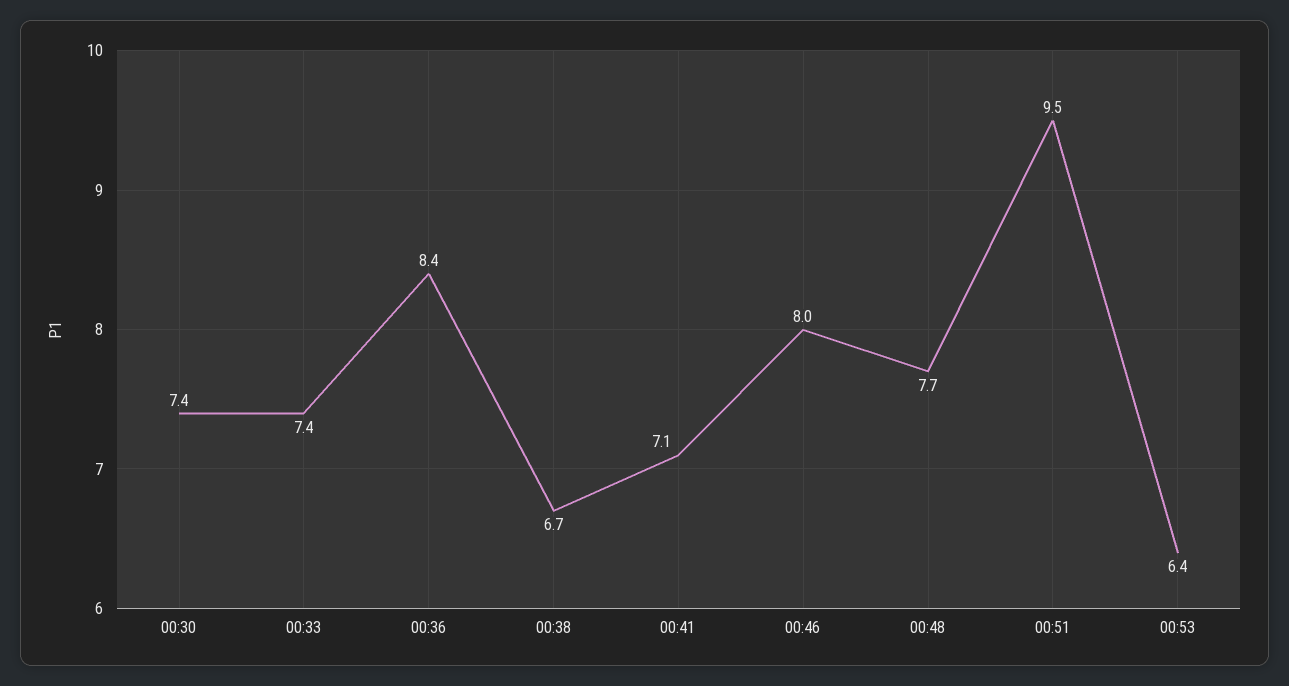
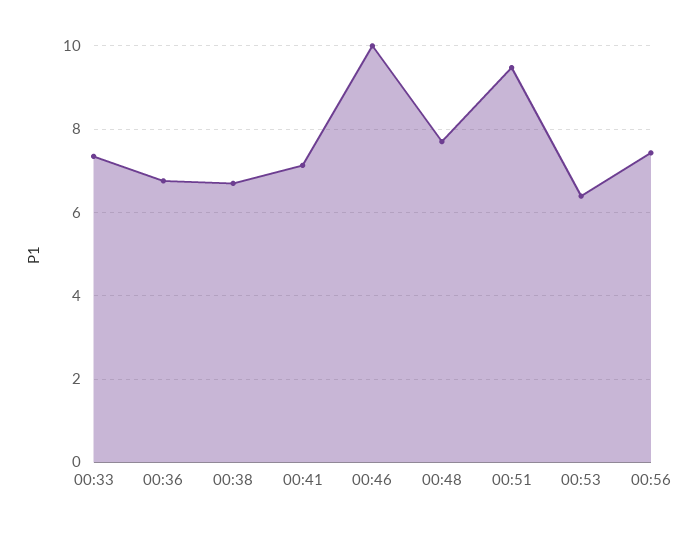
00:30: 7.4 -> none
00:36: 8.4 -> 6.8
00:46: 8 -> 10
00:56: none -> 7.4

